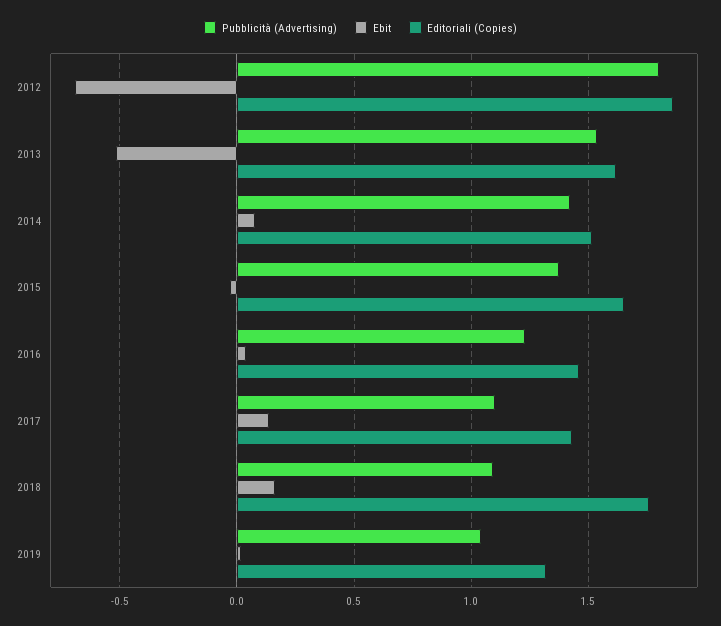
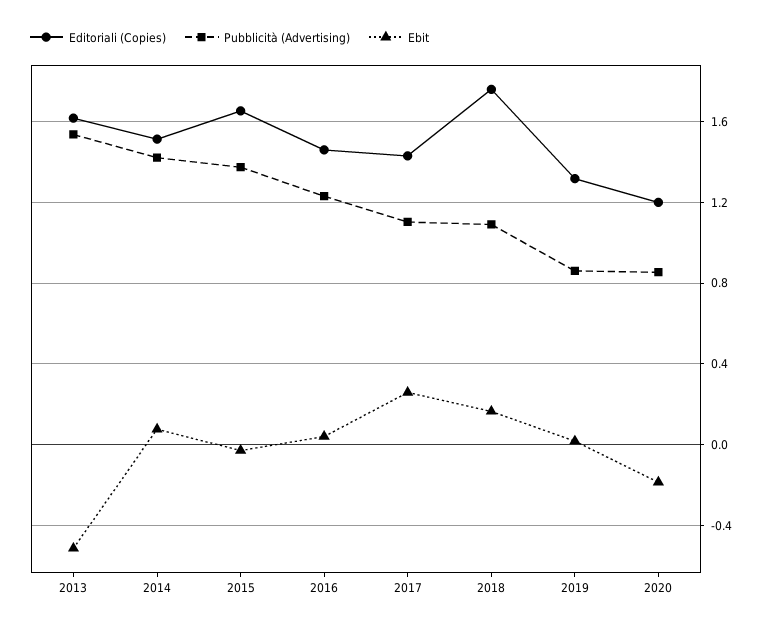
Pubblicità (Advertising), 2012: 1.8 -> none
Ebit, 2012: -0.7 -> none
Editoriali (Copies), 2012: 1.85 -> none
Ebit, 2017: 0.15 -> 0.25
Pubblicità (Advertising), 2019: 1.05 -> 0.85
Editoriali (Copies), 2020: none -> 1.2
Pubblicità (Advertising), 2020: none -> 0.85
Ebit, 2020: none -> -0.2

